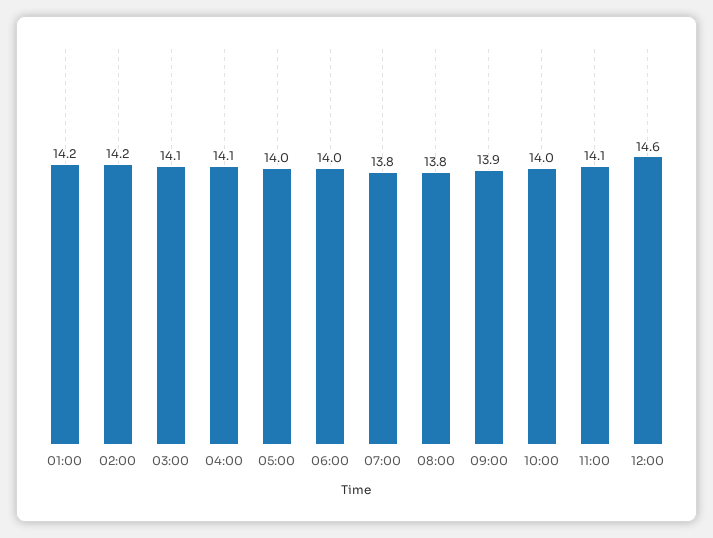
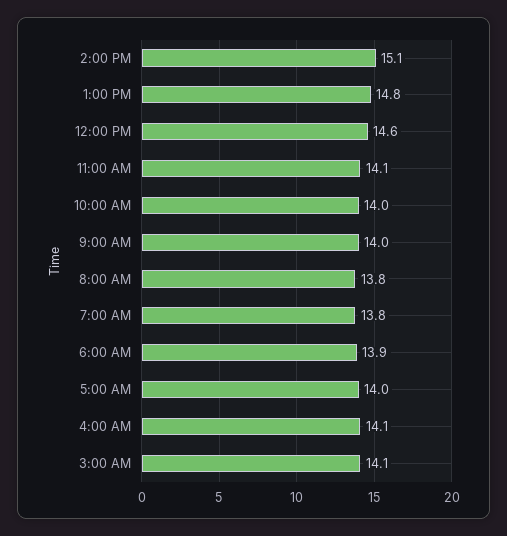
01:00: 14.2 -> none
02:00: 14.2 -> none
06:00: 14 -> 13.9
09:00: 13.9 -> 14
2:00 PM: none -> 15.1
1:00 PM: none -> 14.8

